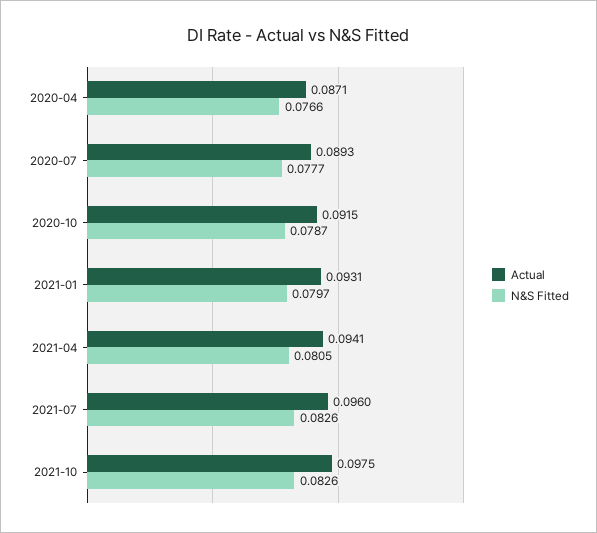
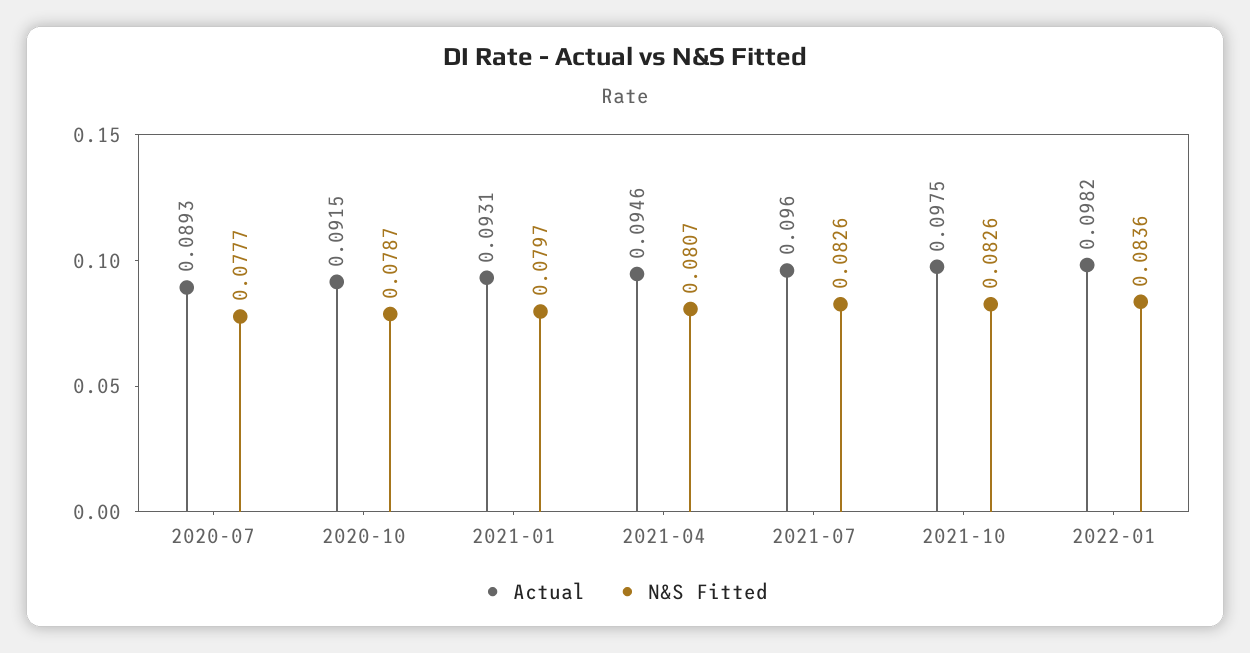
Actual, 2020-04: 0.0871 -> none
N&S Fitted, 2020-04: 0.0766 -> none
Actual, 2021-04: 0.0941 -> 0.0946
N&S Fitted, 2021-04: 0.0805 -> 0.0807
Actual, 2022-01: none -> 0.0982
N&S Fitted, 2022-01: none -> 0.0836

